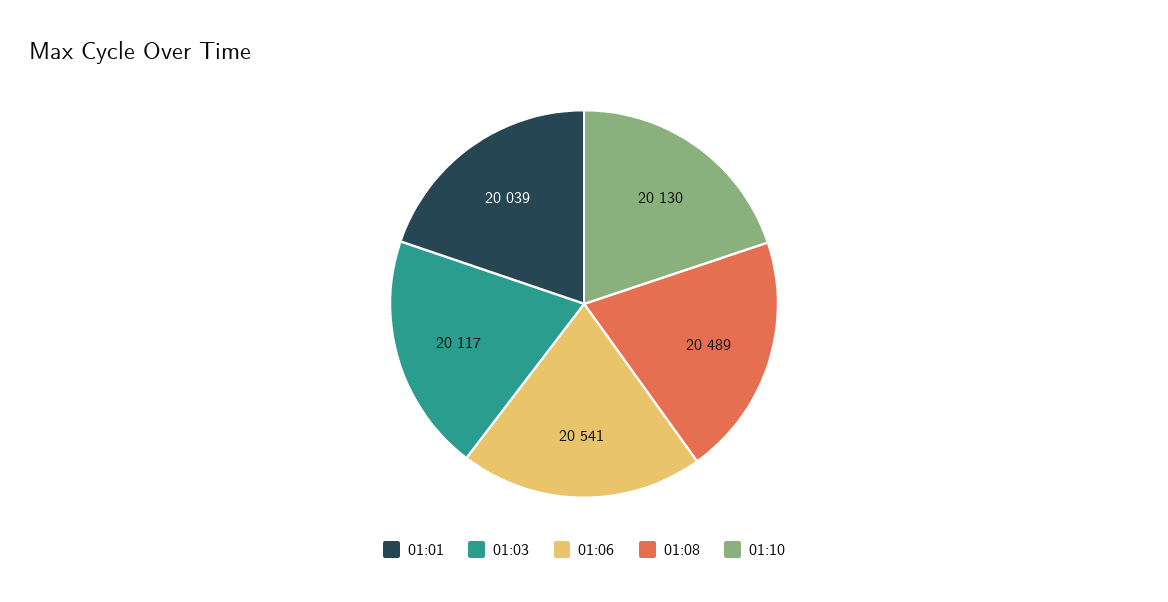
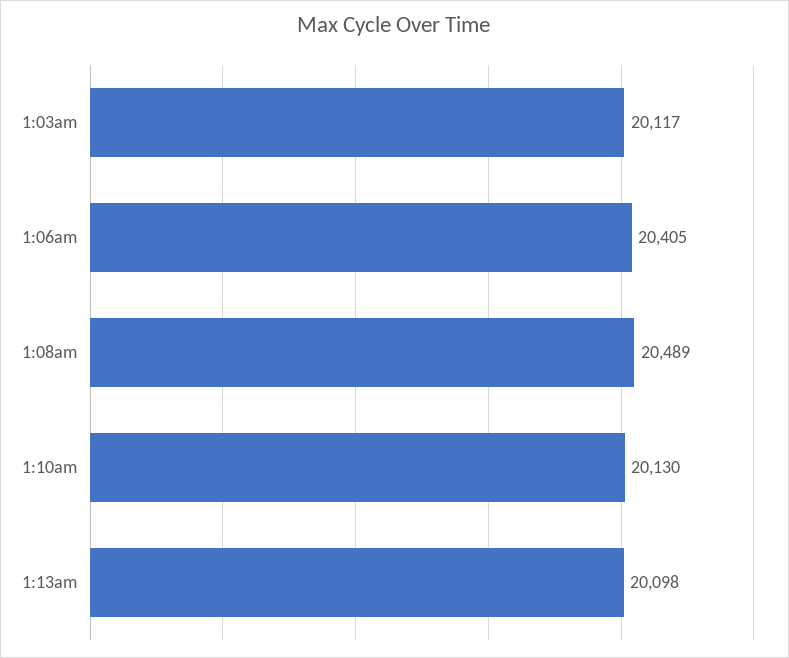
01:01: 20039 -> none
01:06: 20541 -> 20405
1:13am: none -> 20098

